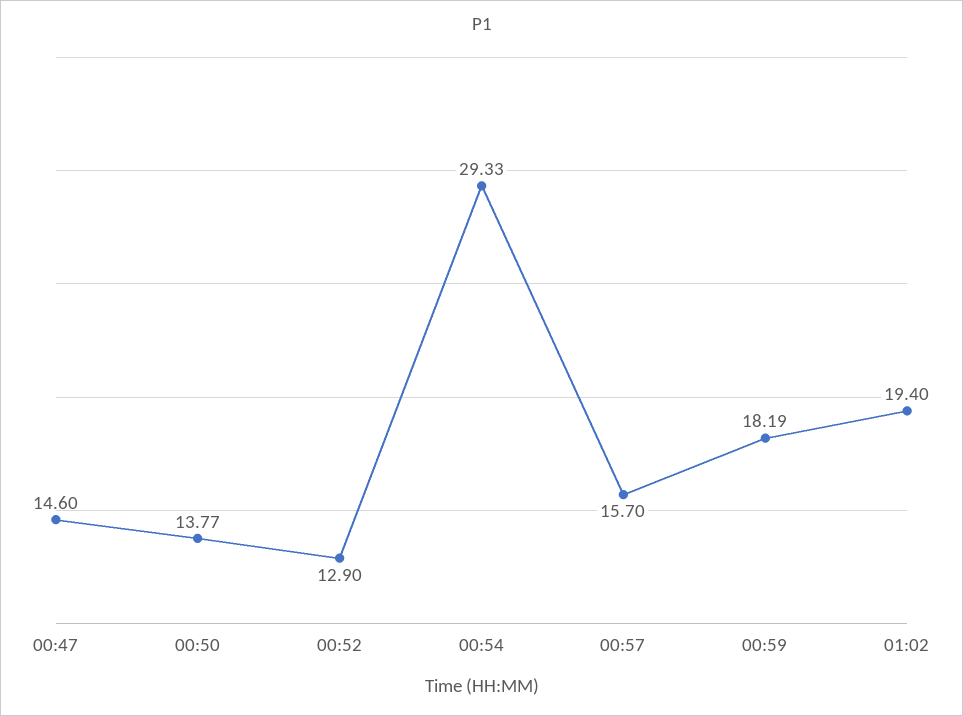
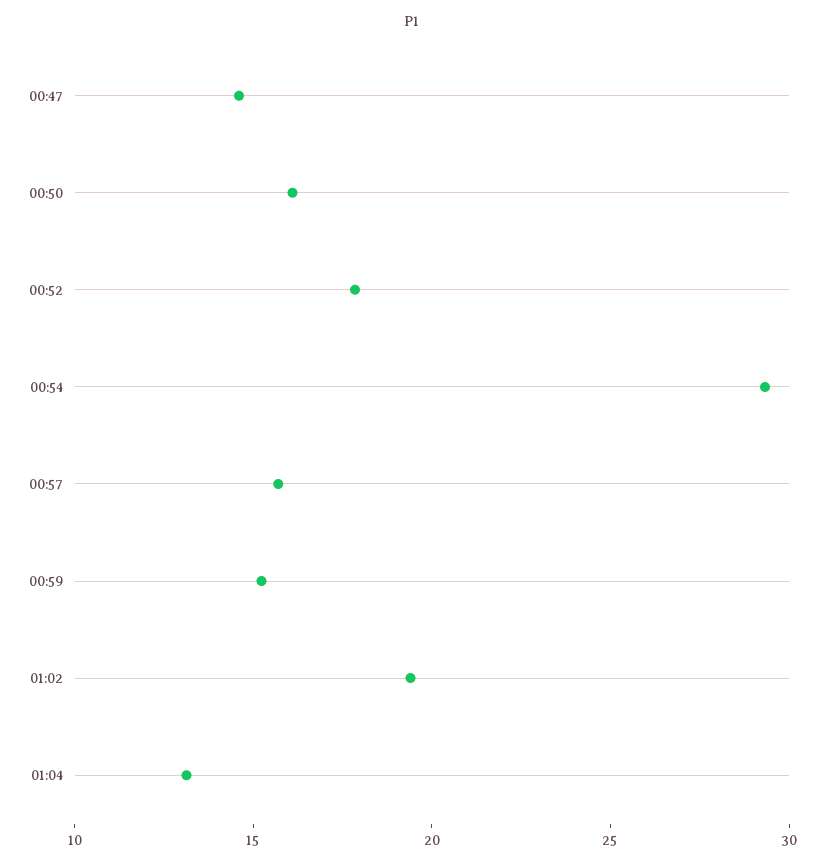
00:50: 13.77 -> 16
00:52: 12.9 -> 18
00:59: 18.19 -> 15
01:04: none -> 13

